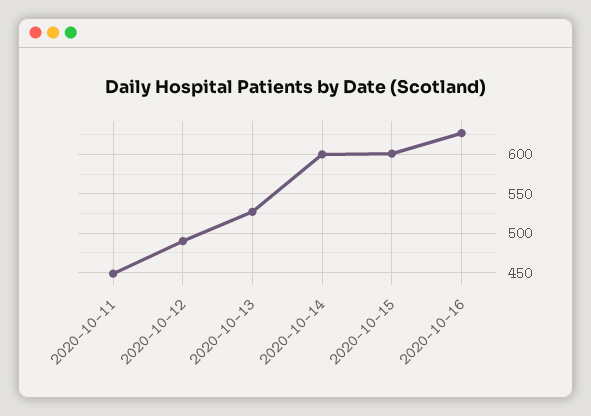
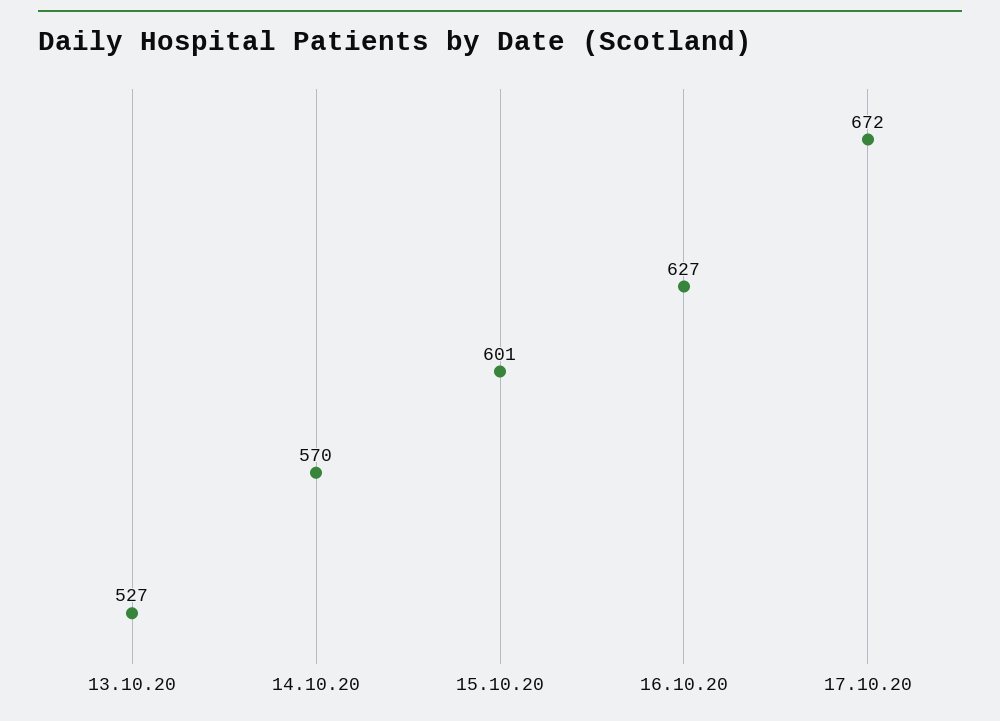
2020-10-11: 450 -> none
2020-10-12: 490 -> none
2020-10-14: 600 -> 570
17.10.20: none -> 672

